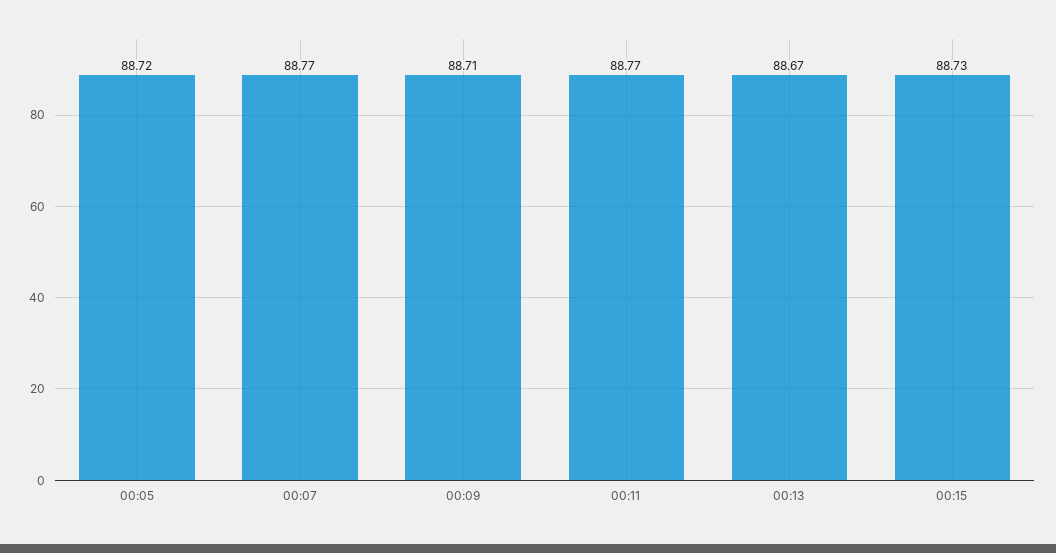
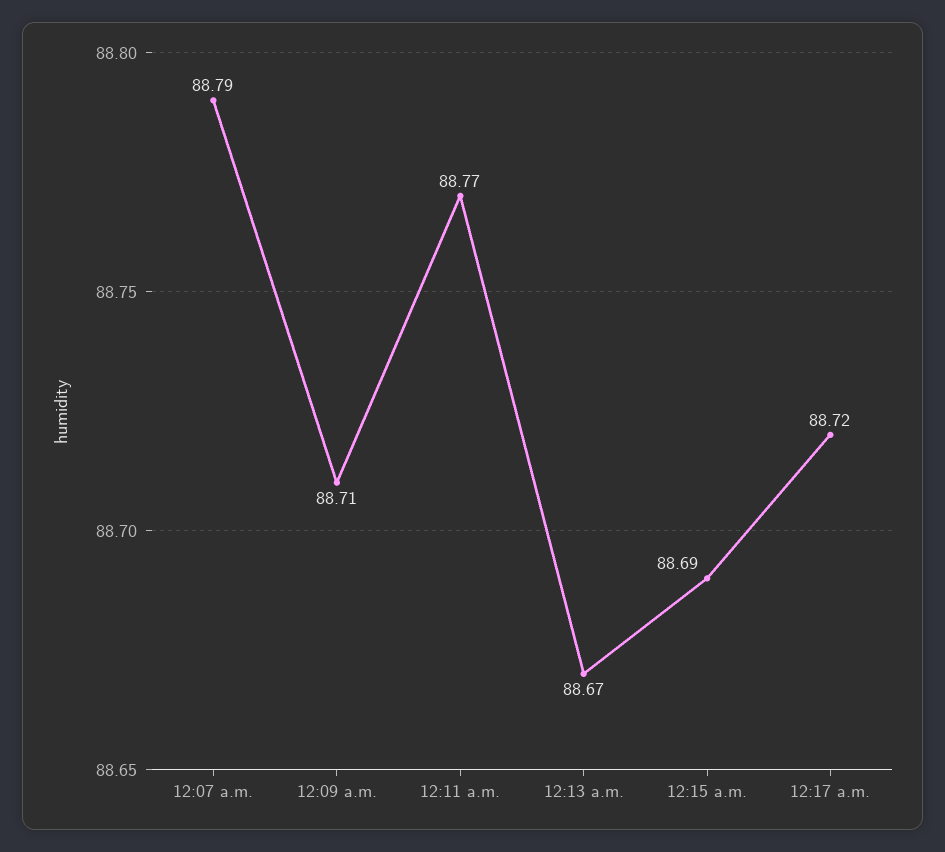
00:05: 88.72 -> none
00:07: 88.77 -> 88.79
00:15: 88.73 -> 88.69
12:17 a.m.: none -> 88.72

